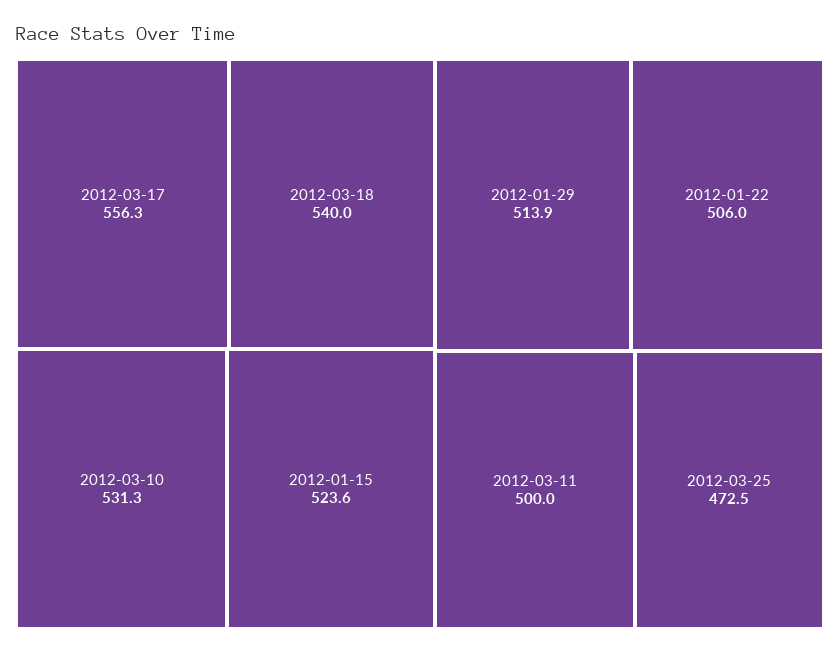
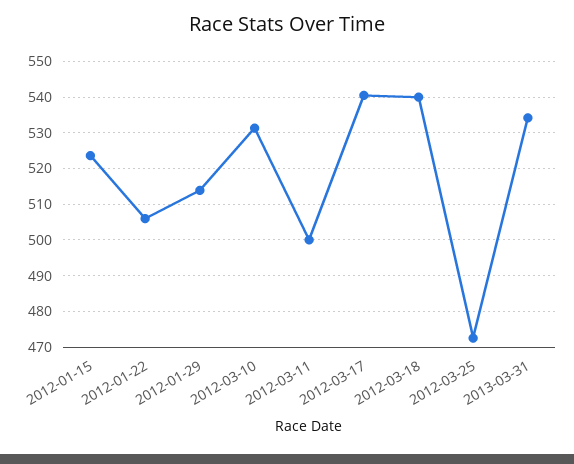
2012-03-17: 556.3 -> 540
2013-03-31: none -> 534

